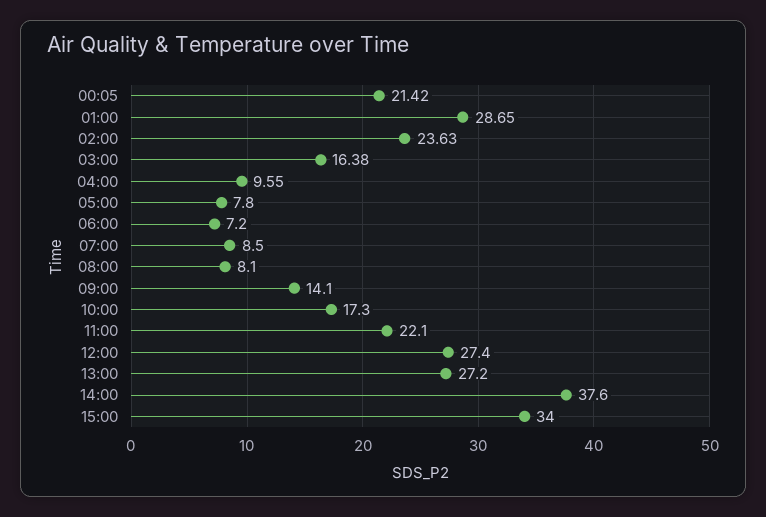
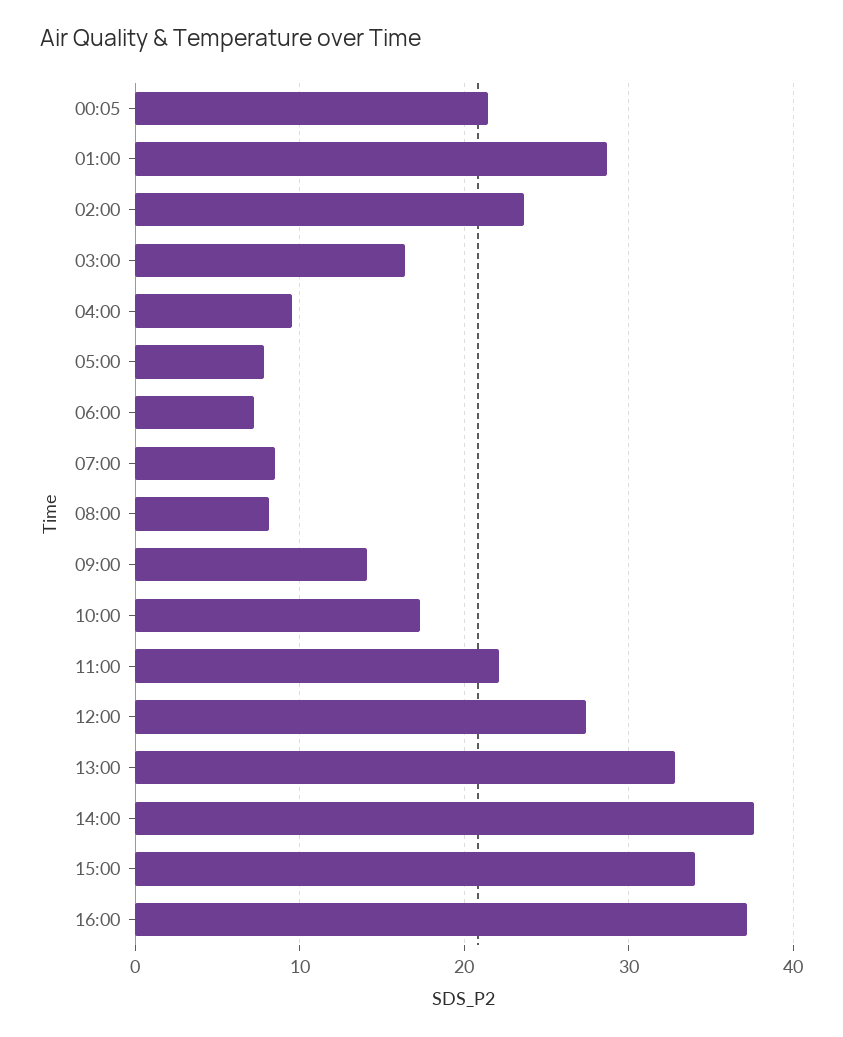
13:00: 27.2 -> 33
16:00: none -> 37

